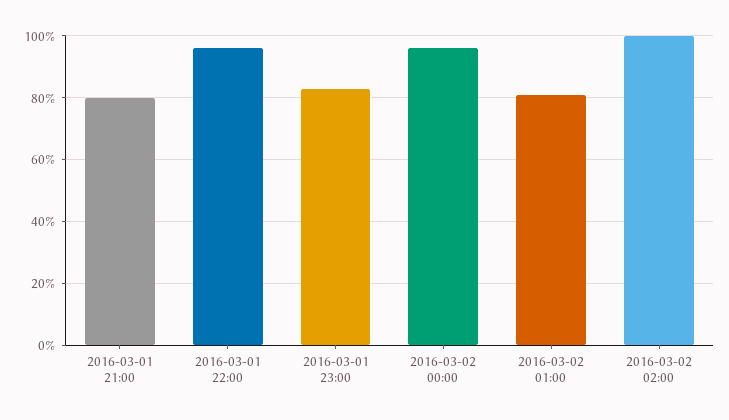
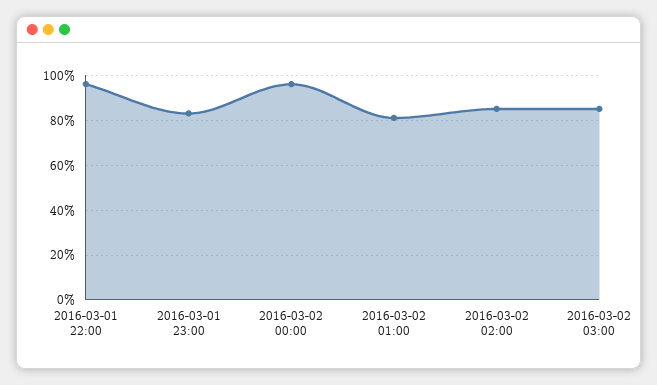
2016-03-01 21:00: 80 -> none
2016-03-02 02:00: 100 -> 85
2016-03-02 03:00: none -> 85

